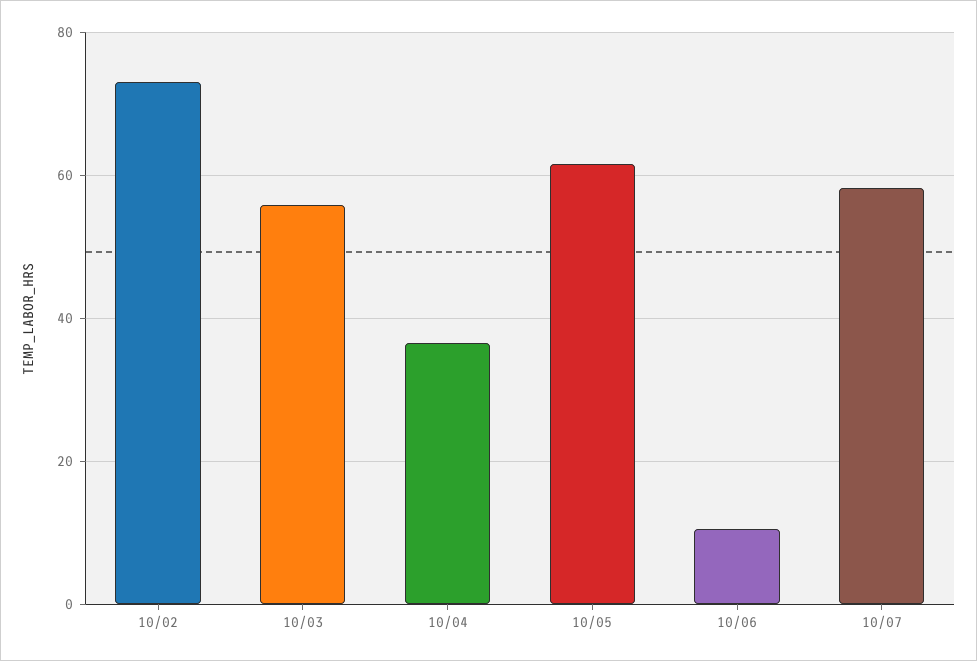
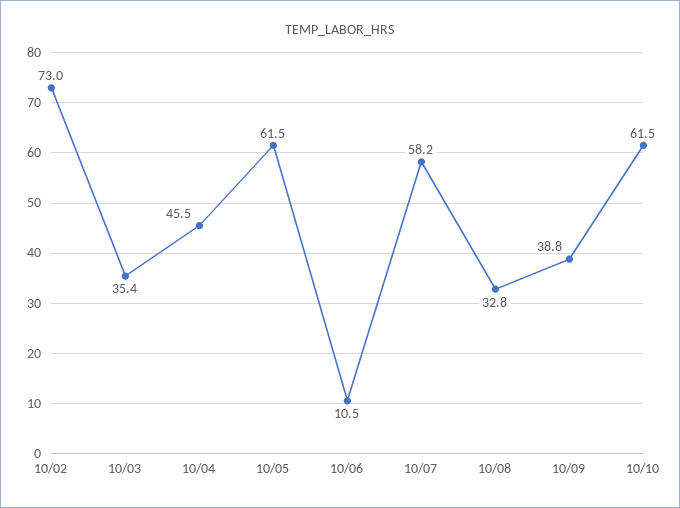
10/03: 56 -> 35.4
10/04: 36 -> 45.5
10/08: none -> 32.8
10/09: none -> 38.8
10/10: none -> 61.5

